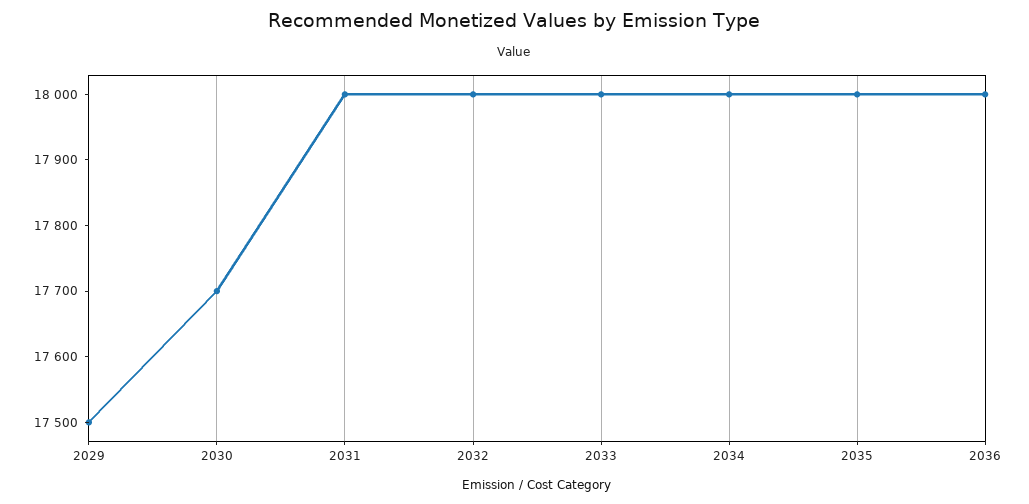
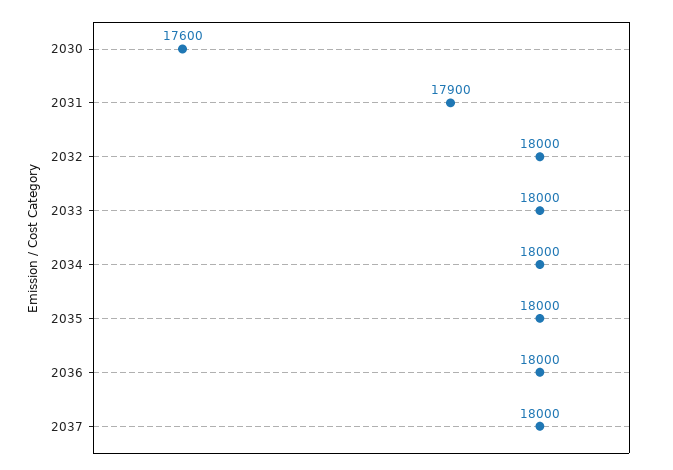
2029: 17500 -> none
2030: 17700 -> 17600
2031: 18000 -> 17900
2037: none -> 18000

